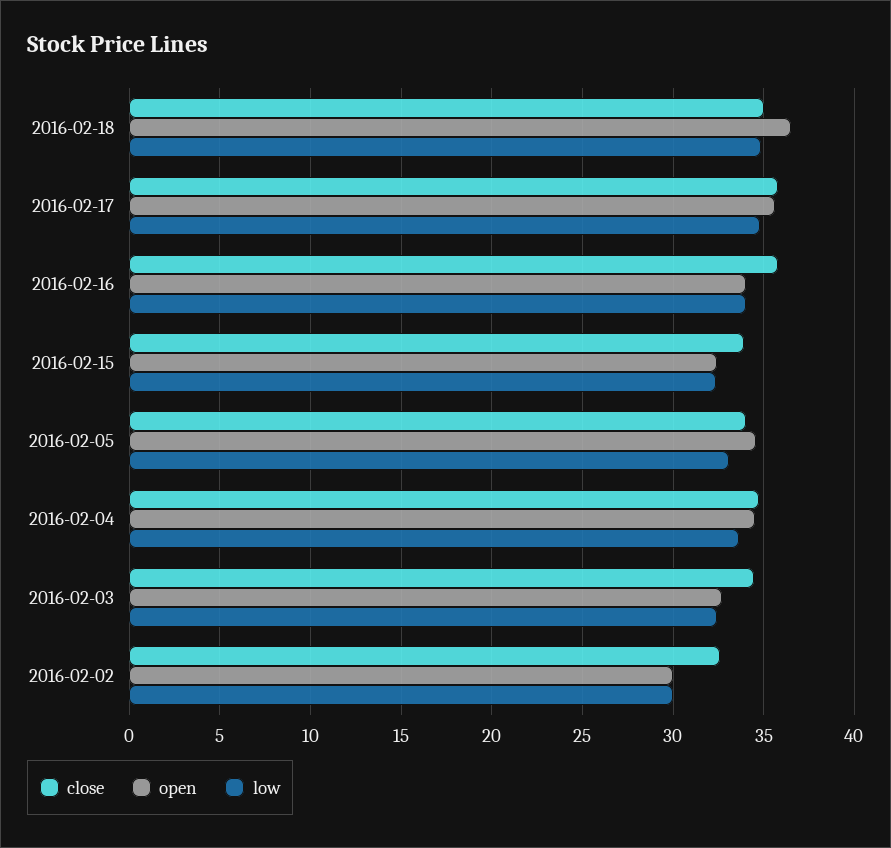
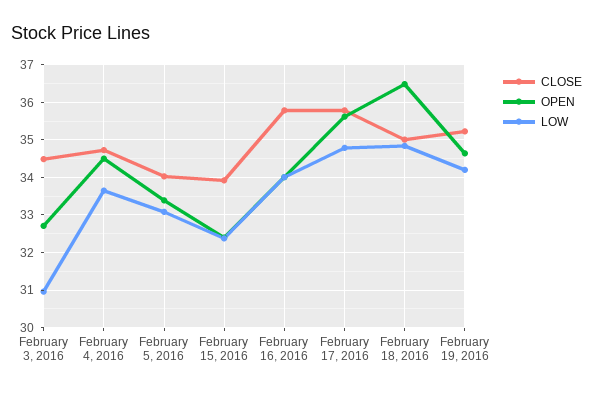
open, 2016-02-05: 34.5 -> 33.4
low, 2016-02-03: 32.5 -> 31
close, 2016-02-02: 32.5 -> none
open, 2016-02-02: 30 -> none
low, 2016-02-02: 30 -> none
close, February 19, 2016: none -> 35.2
open, February 19, 2016: none -> 34.6
low, February 19, 2016: none -> 34.2

